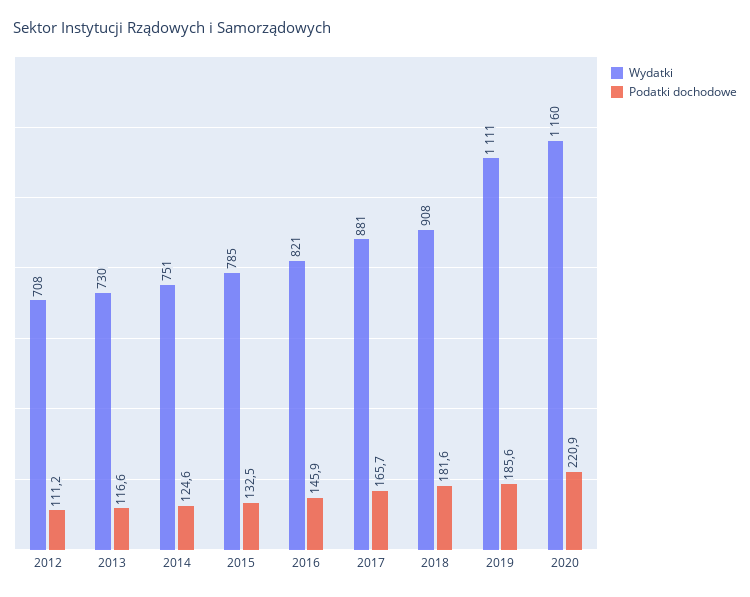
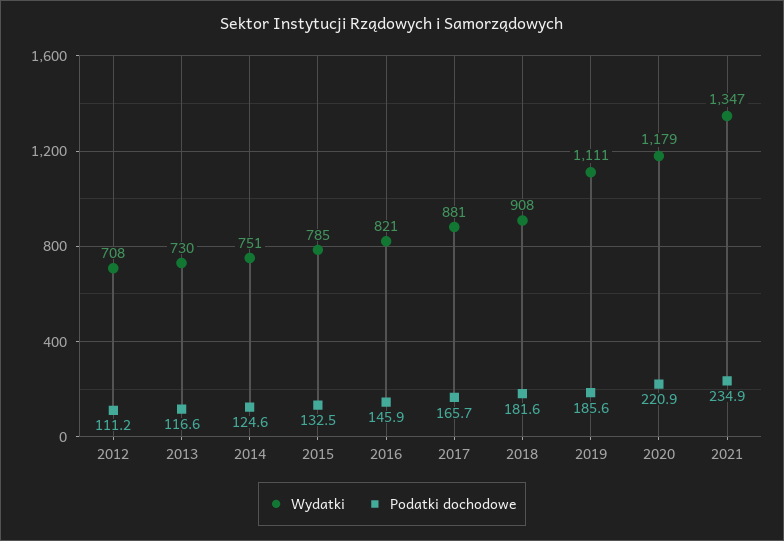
Wydatki, 2020: 1160 -> 1179
Wydatki, 2021: none -> 1347
Podatki dochodowe, 2021: none -> 234.9

